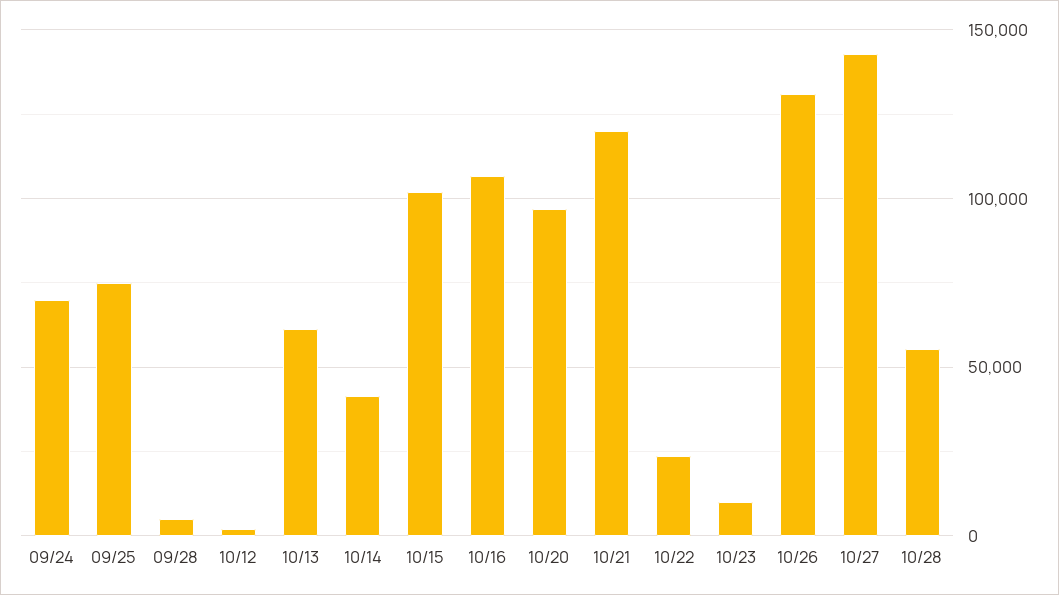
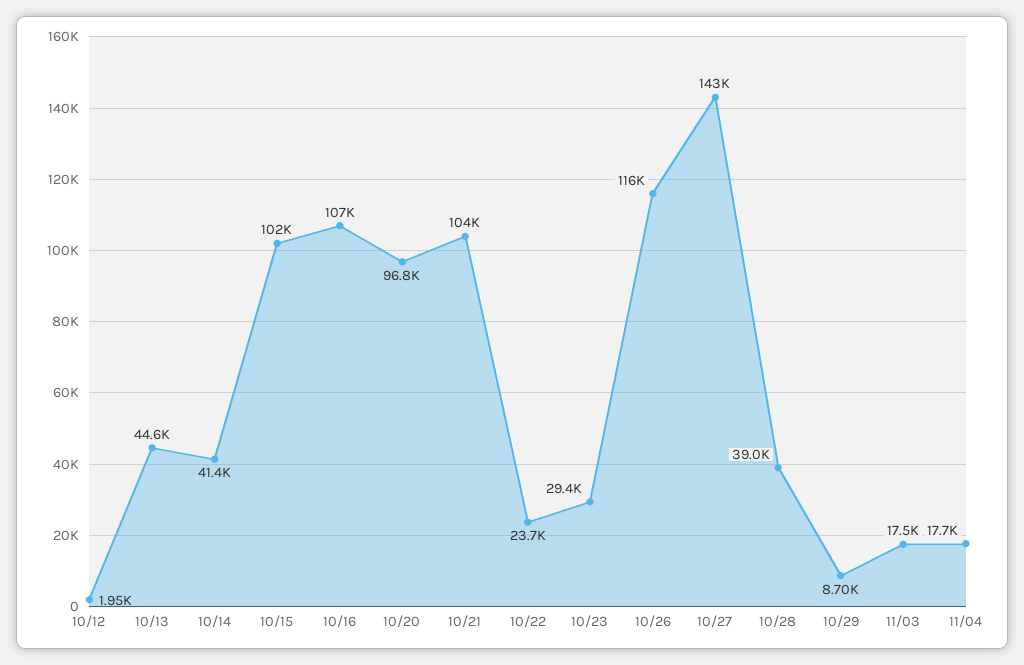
09/24: 70000 -> none
09/25: 75000 -> none
09/28: 5000 -> none
10/13: 60000 -> 44600
10/21: 120000 -> 104000
10/23: 10000 -> 29400
10/26: 130000 -> 116000
10/28: 55000 -> 39000
10/29: none -> 8700
11/03: none -> 17500
11/04: none -> 17700

